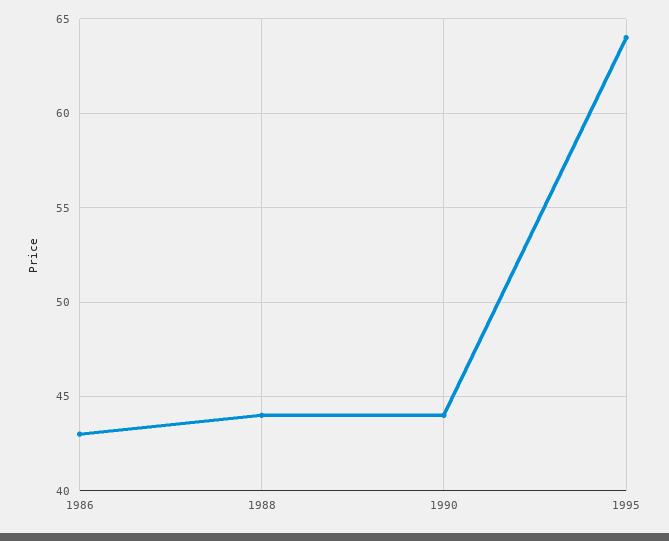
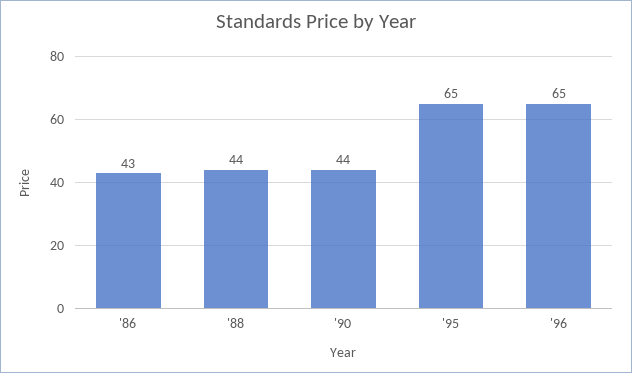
1995: 64 -> 65
'96: none -> 65

